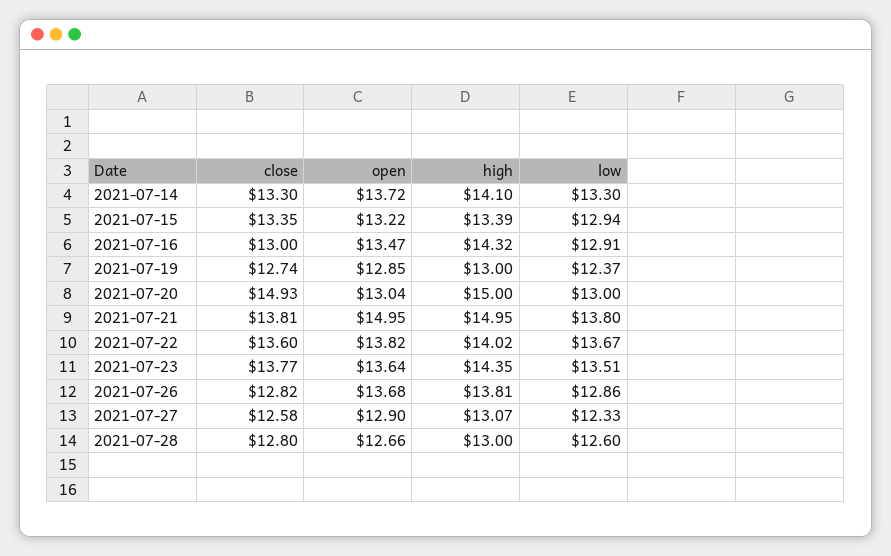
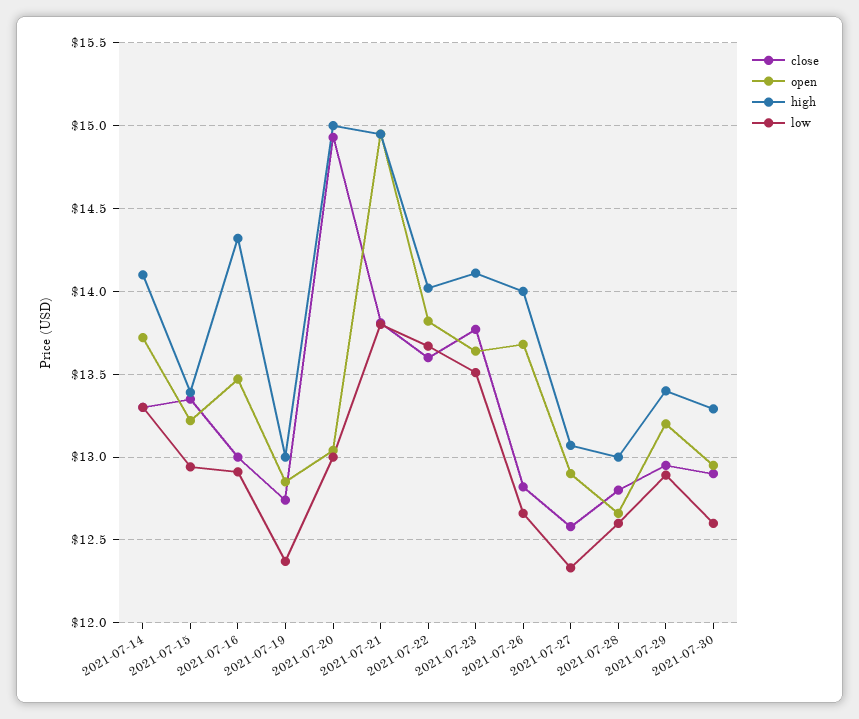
high, 2021-07-23: 14.35 -> 14.1
high, 2021-07-26: 13.81 -> 14
low, 2021-07-26: 12.86 -> 12.65
close, 2021-07-29: none -> 12.95
open, 2021-07-29: none -> 13.2
high, 2021-07-29: none -> 13.4
low, 2021-07-29: none -> 12.9
close, 2021-07-30: none -> 12.9
open, 2021-07-30: none -> 12.95
high, 2021-07-30: none -> 13.3
low, 2021-07-30: none -> 12.6

